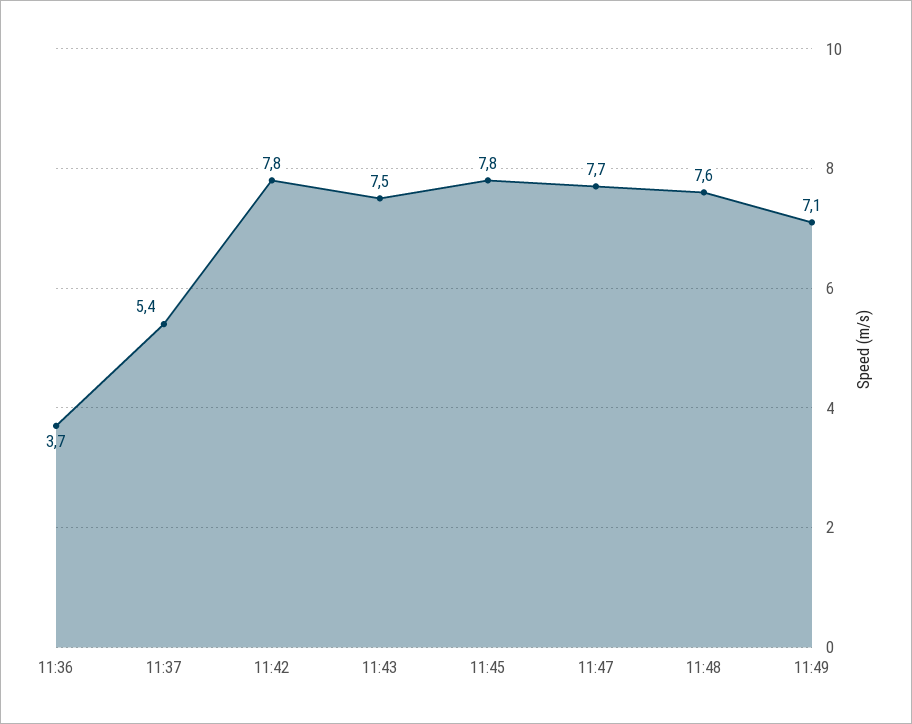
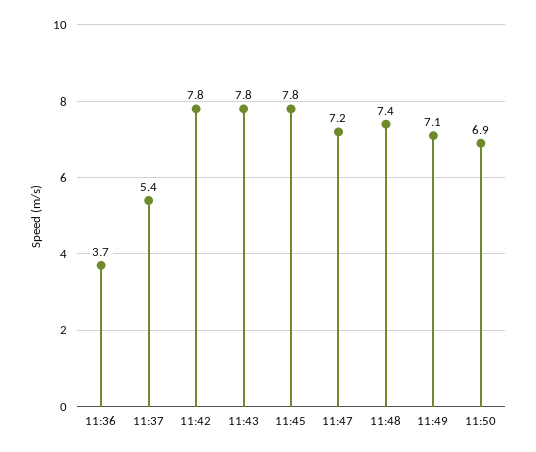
11:43: 7.5 -> 7.8
11:47: 7.7 -> 7.2
11:48: 7.6 -> 7.4
11:50: none -> 6.9

